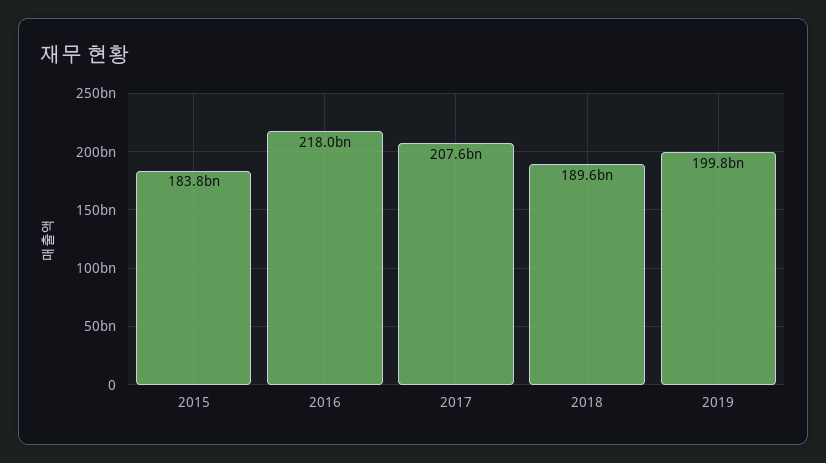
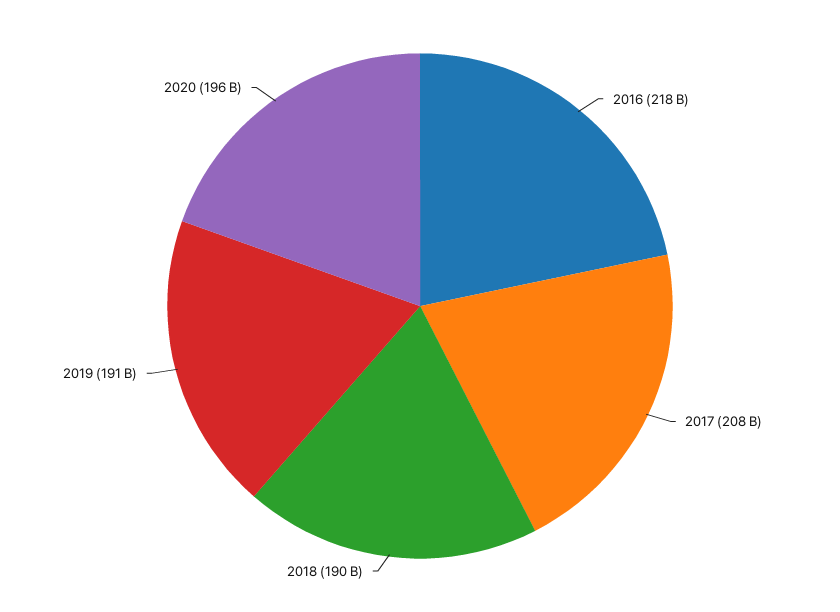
2015: 183800000000 -> none
2019: 199800000000 -> 191000000000
2020: none -> 196000000000

